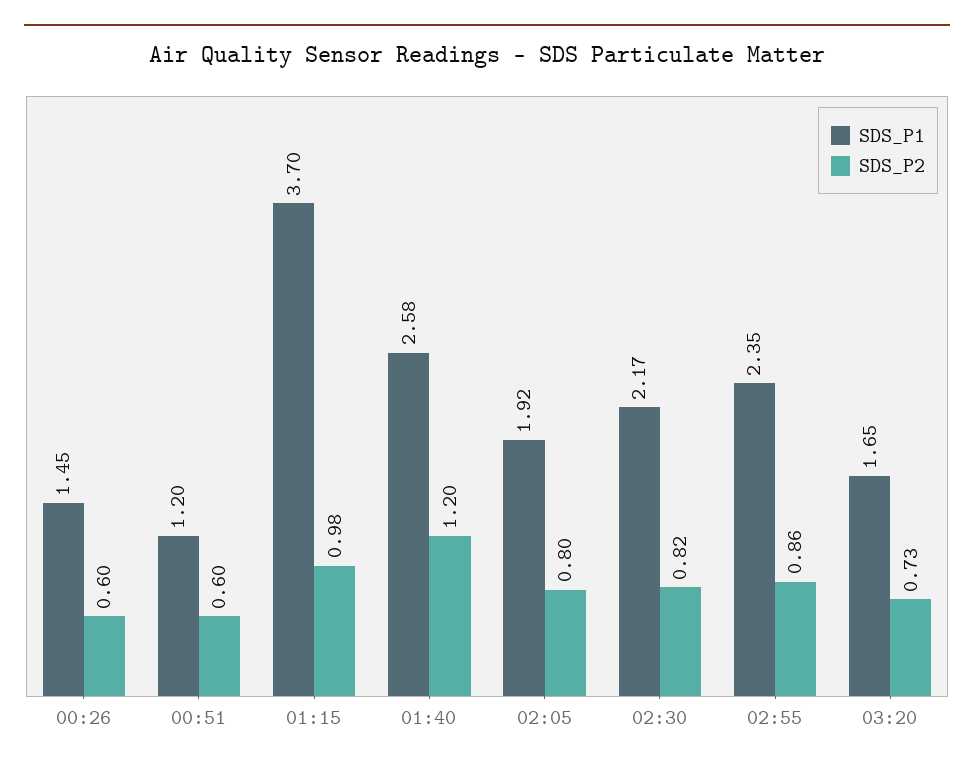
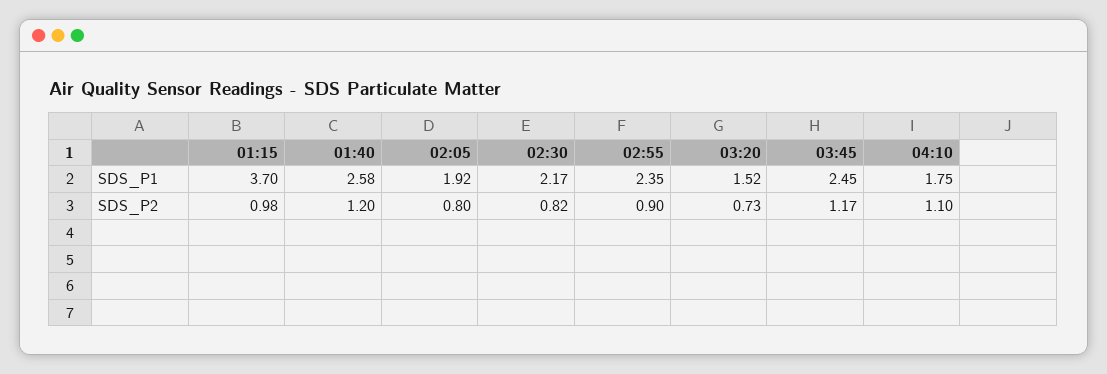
SDS_P1, 00:26: 1.45 -> none
SDS_P2, 00:26: 0.6 -> none
SDS_P1, 00:51: 1.2 -> none
SDS_P2, 00:51: 0.6 -> none
SDS_P2, 02:55: 0.86 -> 0.9
SDS_P1, 03:20: 1.65 -> 1.52
SDS_P1, 03:45: none -> 2.45
SDS_P1, 04:10: none -> 1.75
SDS_P2, 03:45: none -> 1.17
SDS_P2, 04:10: none -> 1.1

